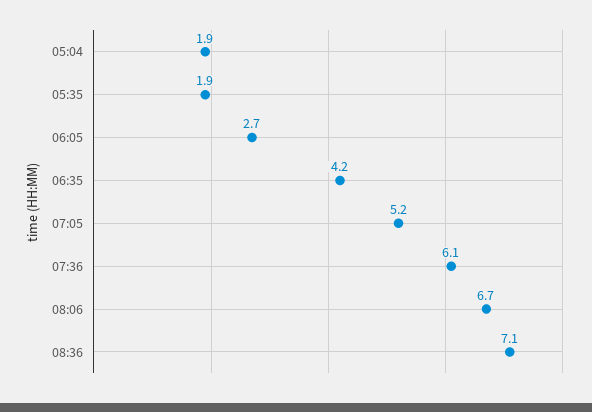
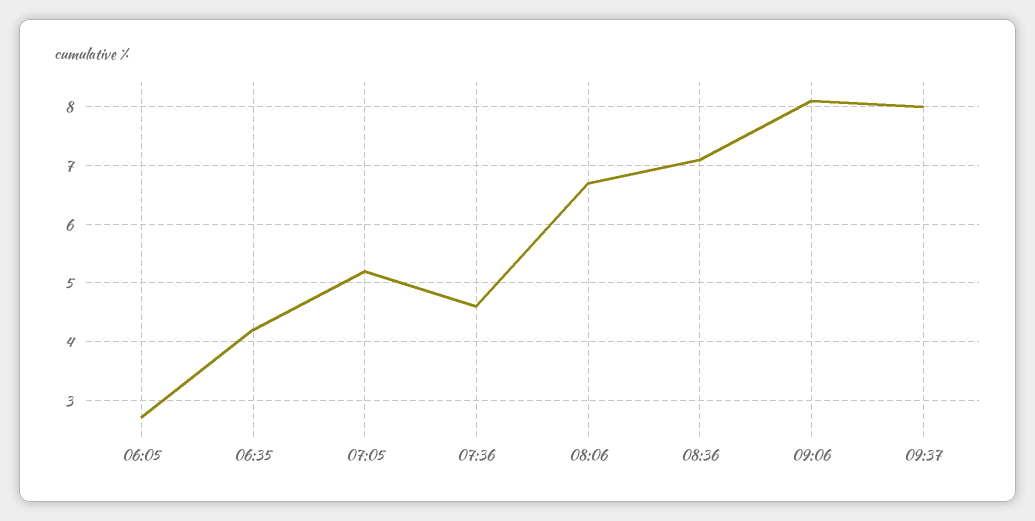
05:04: 1.9 -> none
05:35: 1.9 -> none
07:36: 6.1 -> 4.5
09:06: none -> 8
09:37: none -> 8

